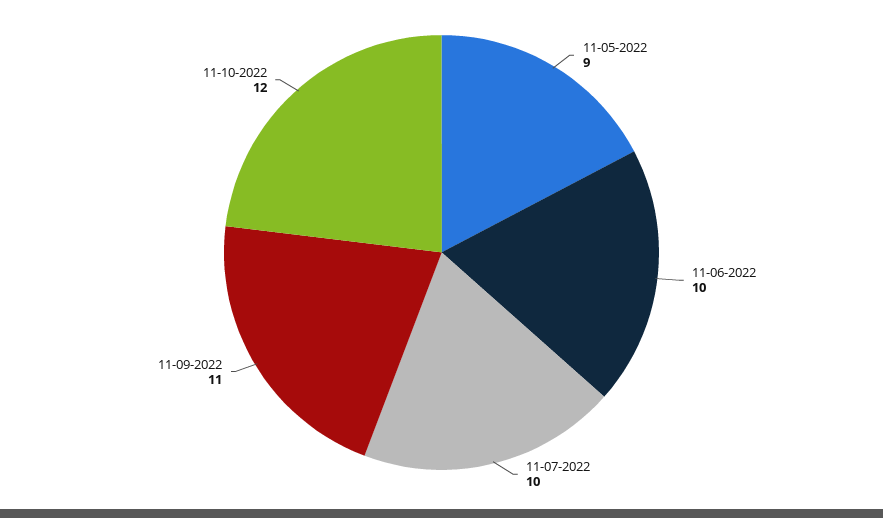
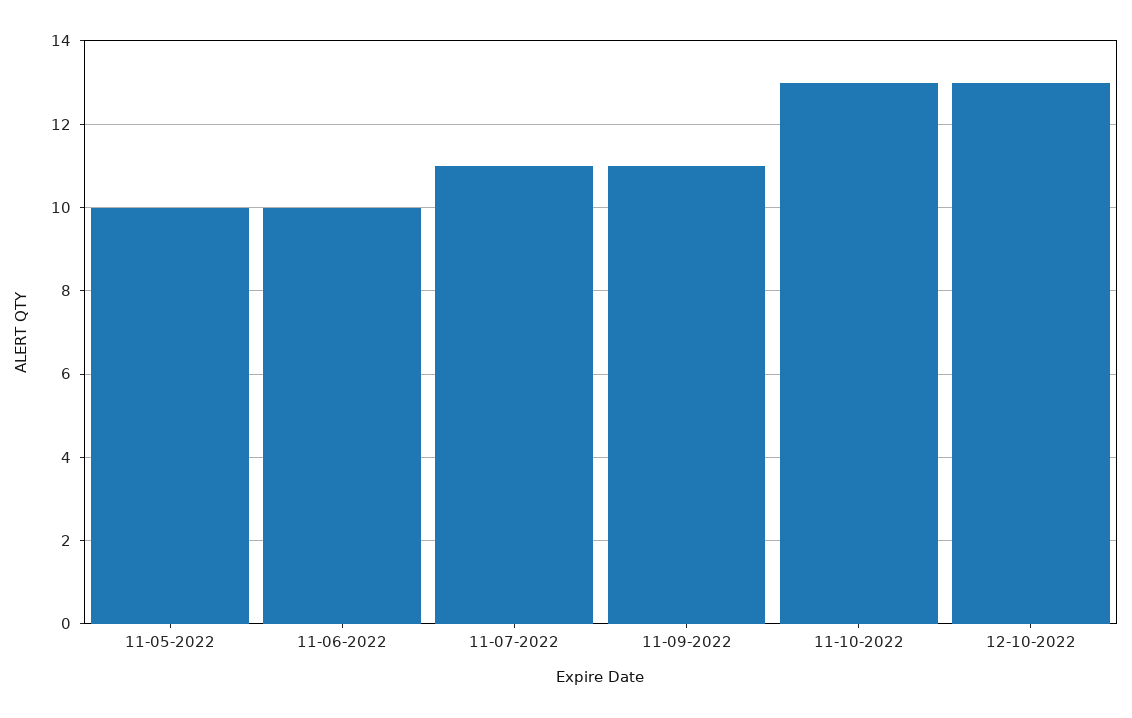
11-05-2022: 9 -> 10
11-07-2022: 10 -> 11
11-10-2022: 12 -> 13
12-10-2022: none -> 13

